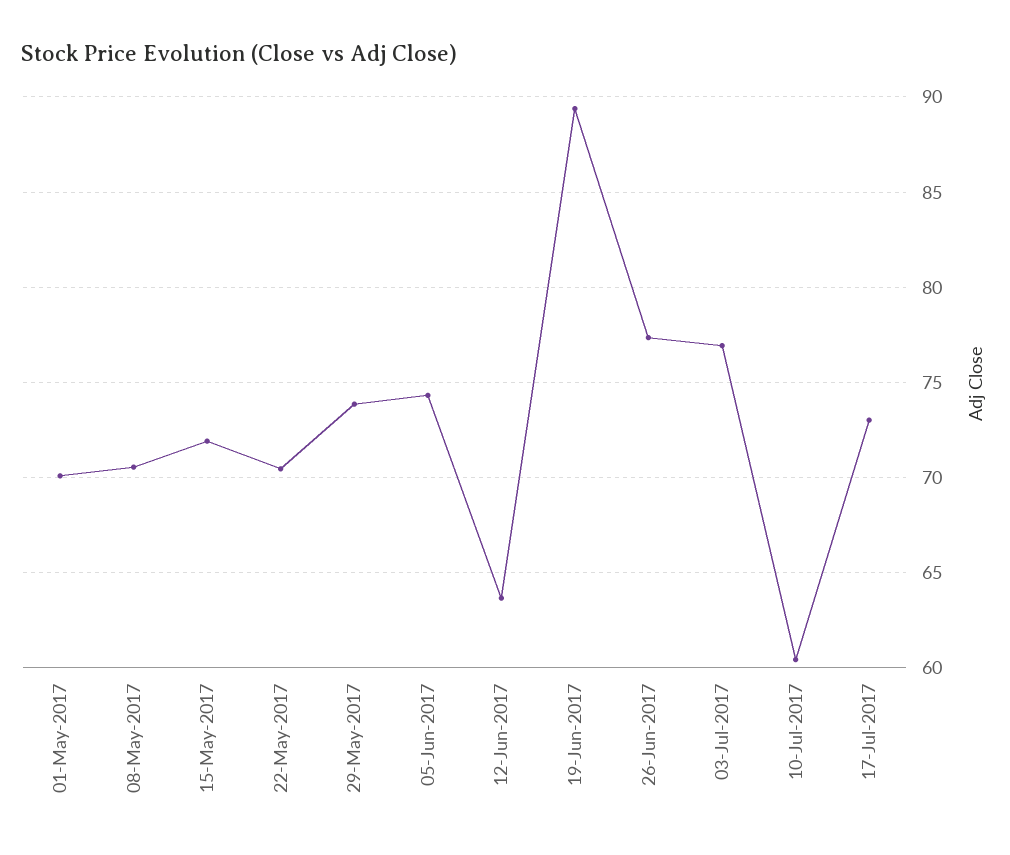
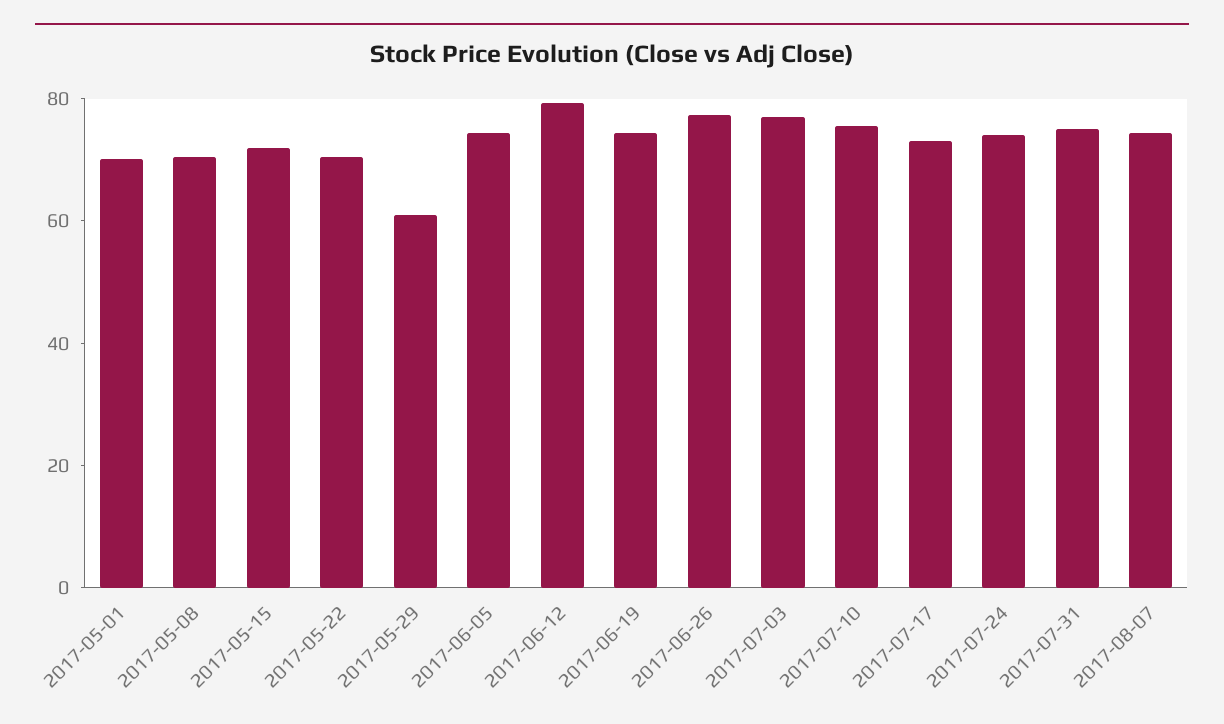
29-May-2017: 74 -> 60
12-Jun-2017: 63.5 -> 80
19-Jun-2017: 89.5 -> 75
10-Jul-2017: 60.5 -> 75
2017-07-24: none -> 75
2017-07-31: none -> 75
2017-08-07: none -> 75

